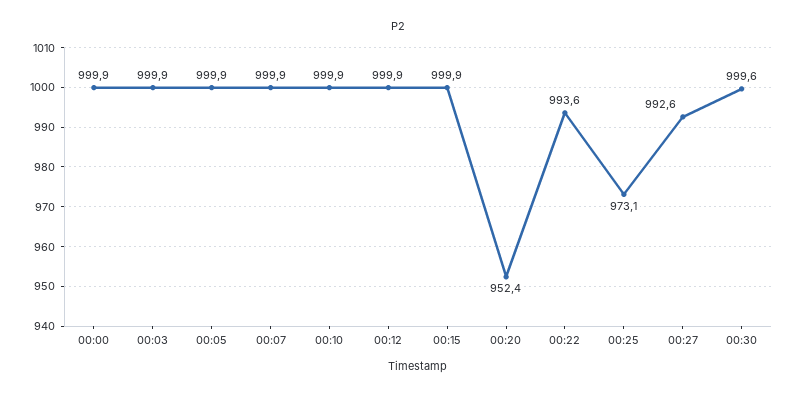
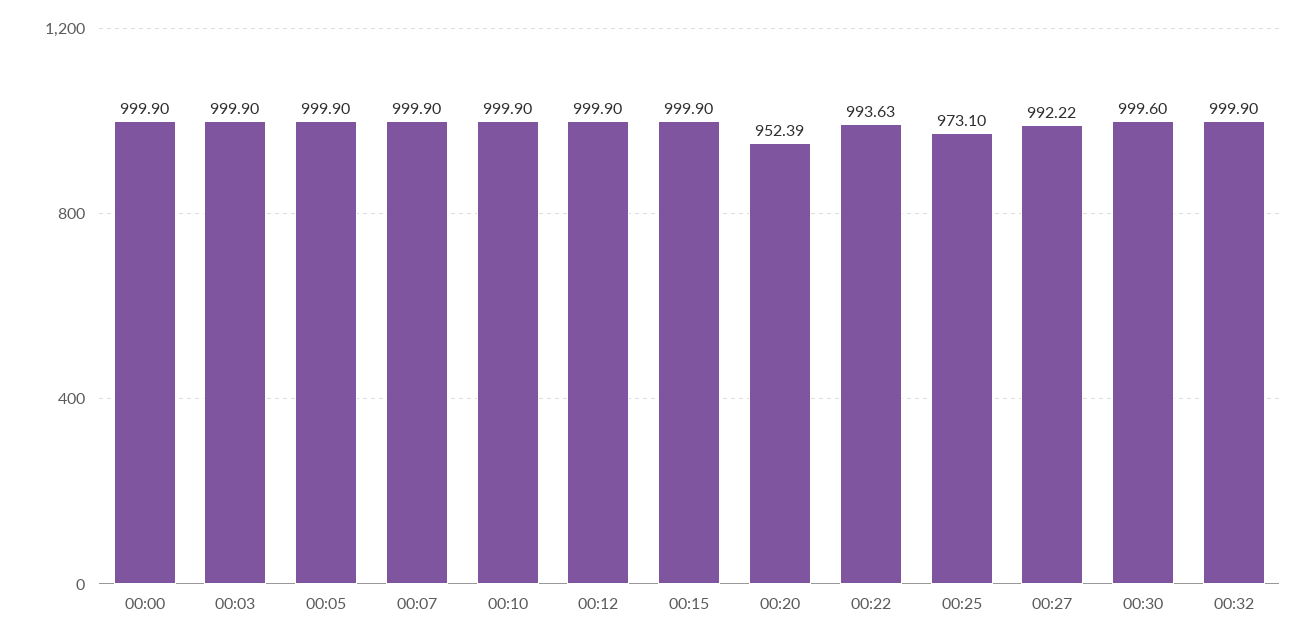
00:27: 992.6 -> 992.22
00:32: none -> 999.9

